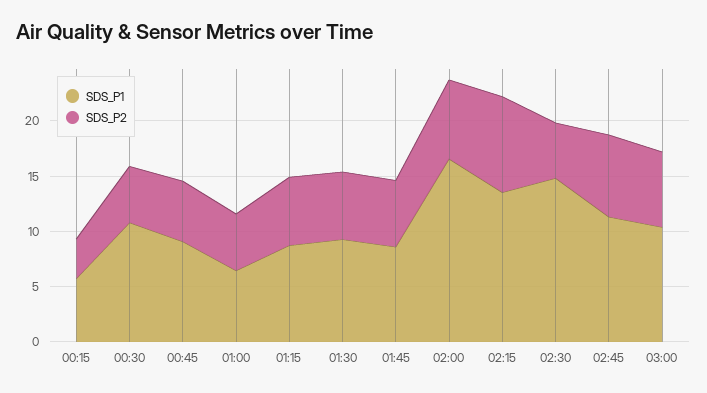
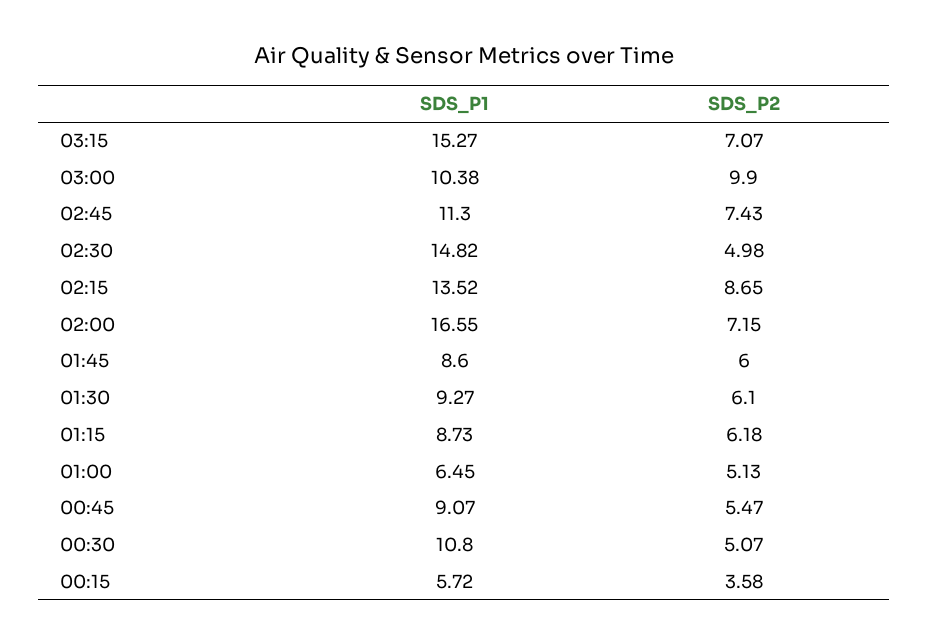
SDS_P2, 03:00: 7 -> 9.9
SDS_P1, 03:15: none -> 15.27
SDS_P2, 03:15: none -> 7.07

